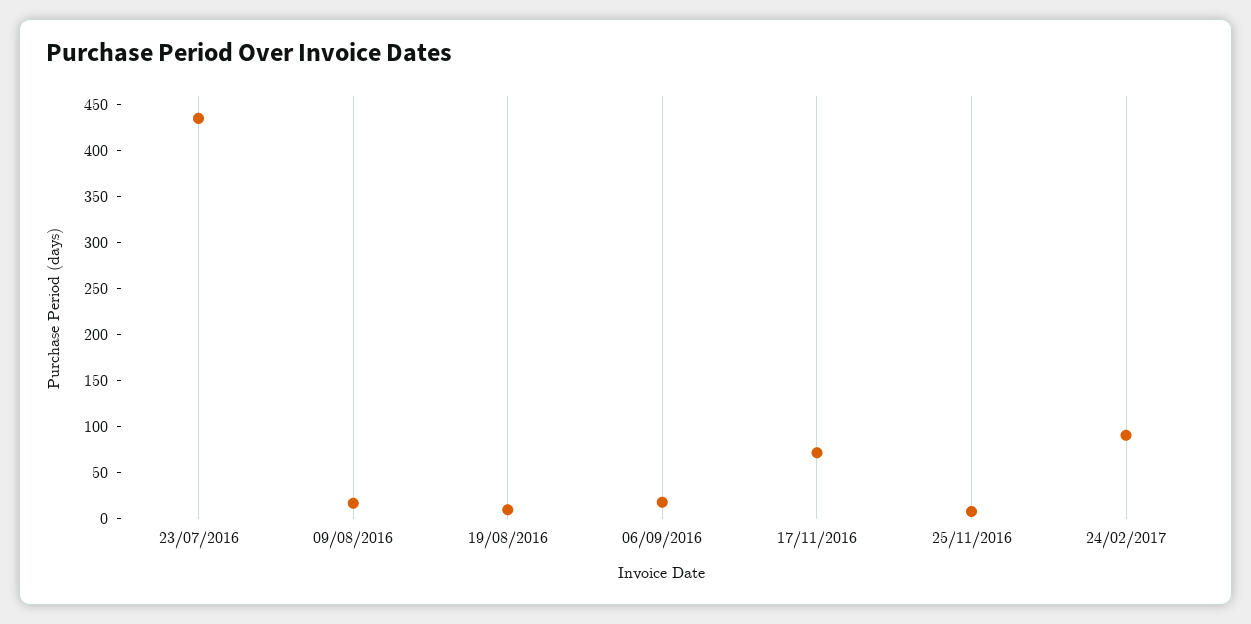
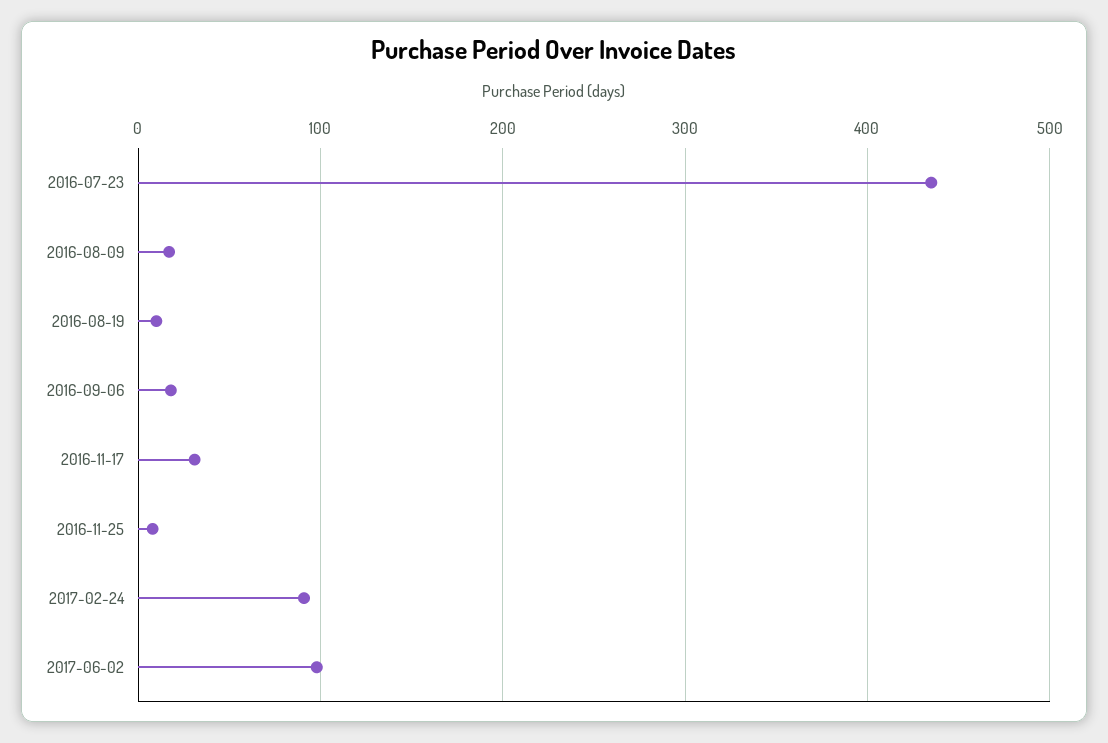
17/11/2016: 70 -> 30
2017-06-02: none -> 100

